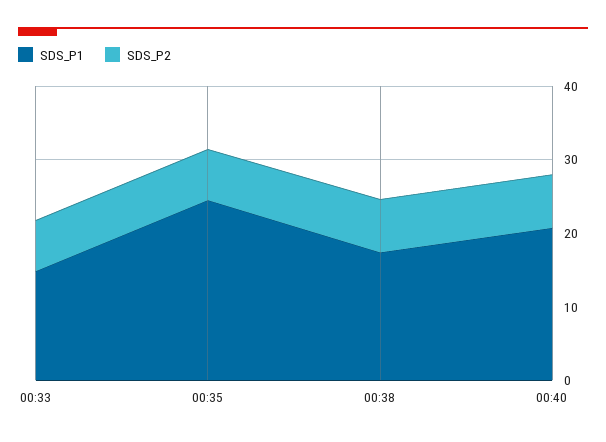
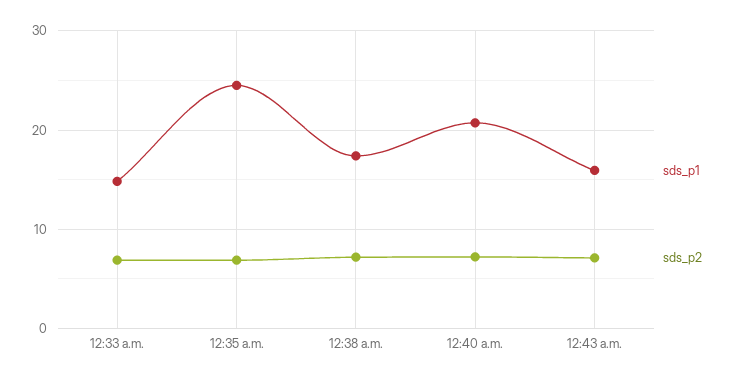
SDS_P1, 12:43 a.m.: none -> 16
SDS_P2, 12:43 a.m.: none -> 7

